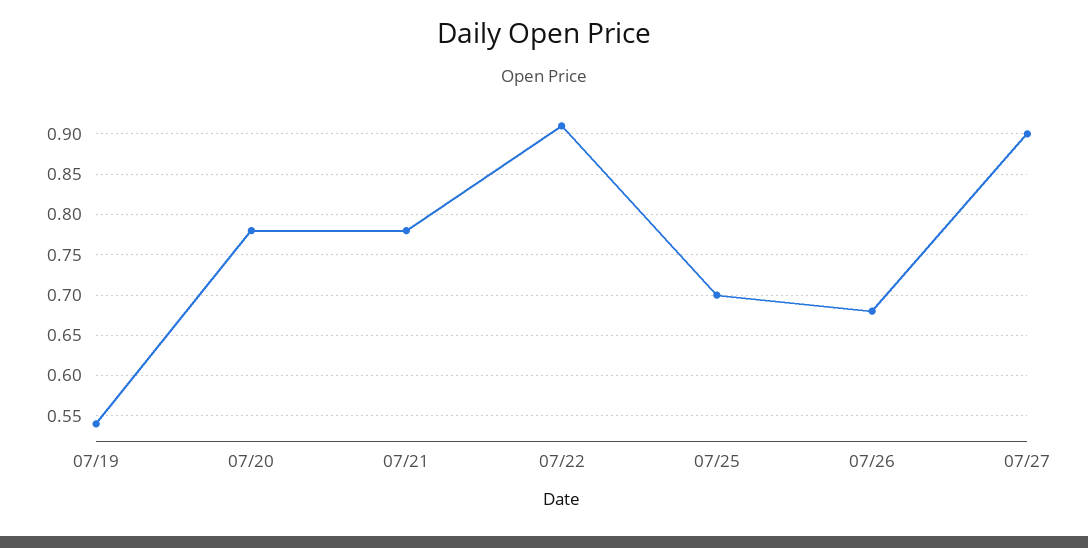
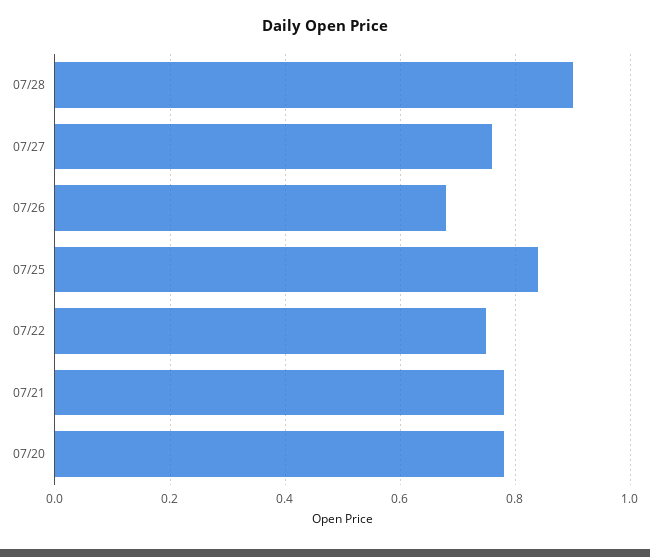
07/19: 0.54 -> none
07/22: 0.91 -> 0.75
07/25: 0.7 -> 0.85
07/27: 0.9 -> 0.75
07/28: none -> 0.9

